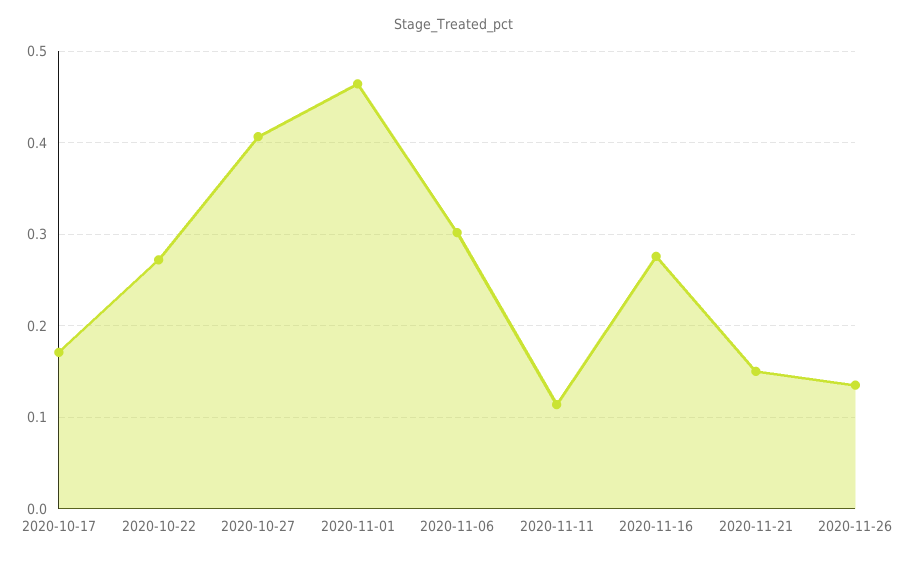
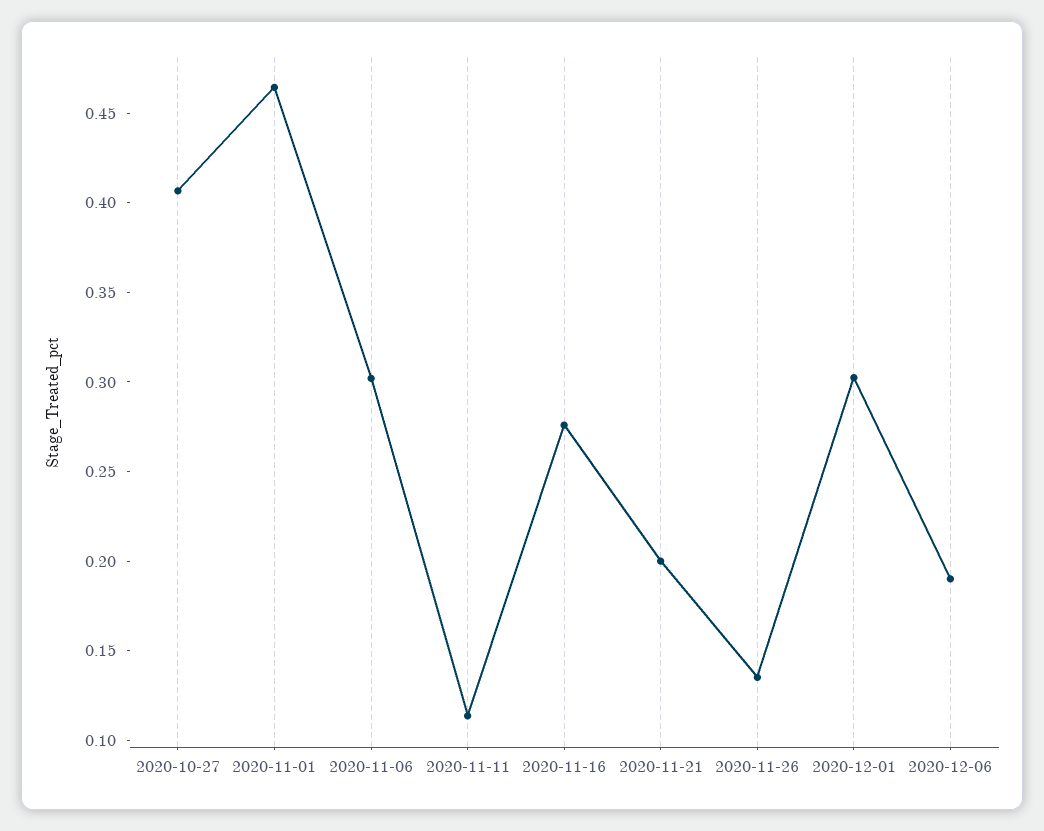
2020-10-17: 0.17 -> none
2020-10-22: 0.27 -> none
2020-11-21: 0.15 -> 0.2
2020-12-01: none -> 0.3
2020-12-06: none -> 0.19

